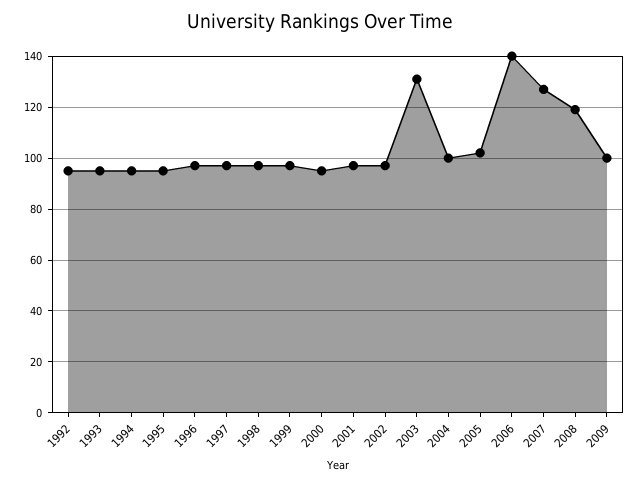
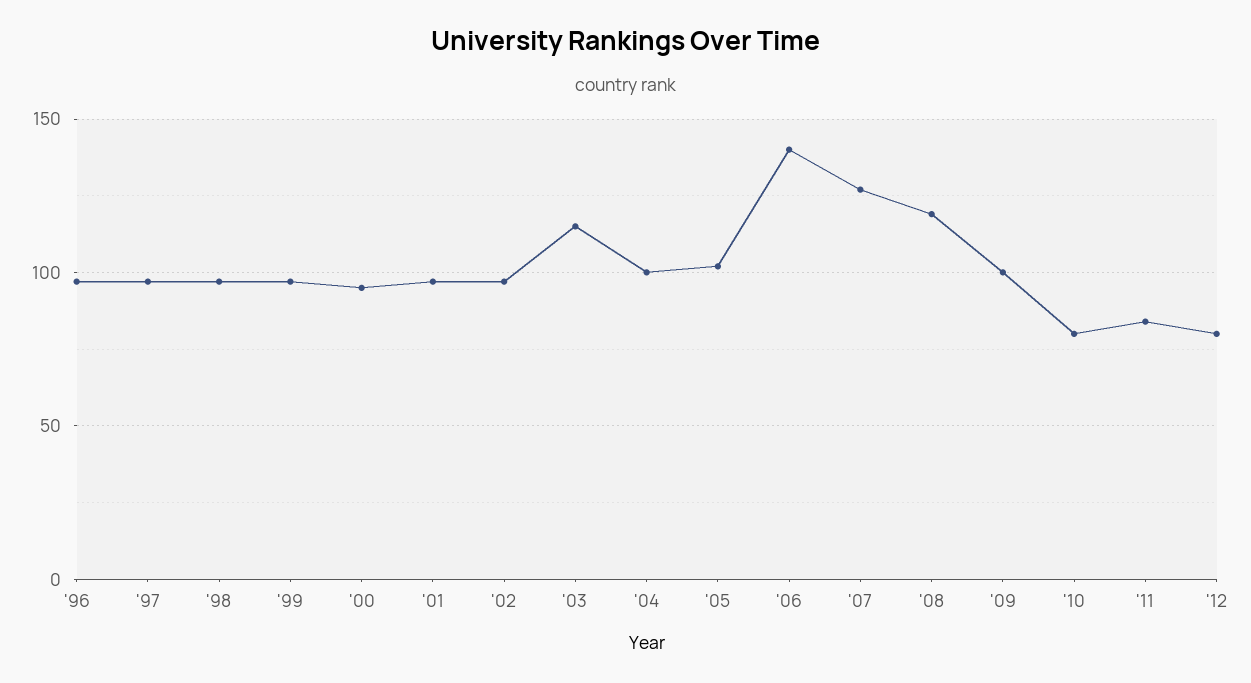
1992: 95 -> none
1993: 95 -> none
1994: 95 -> none
1995: 95 -> none
2003: 130 -> 115
'10: none -> 80
'11: none -> 85
'12: none -> 80

